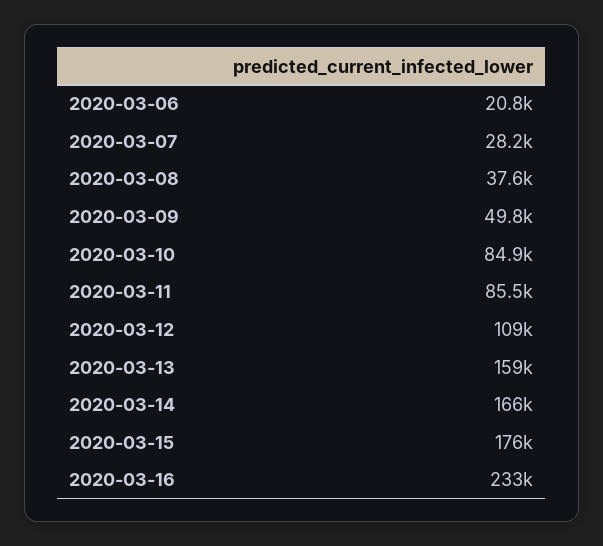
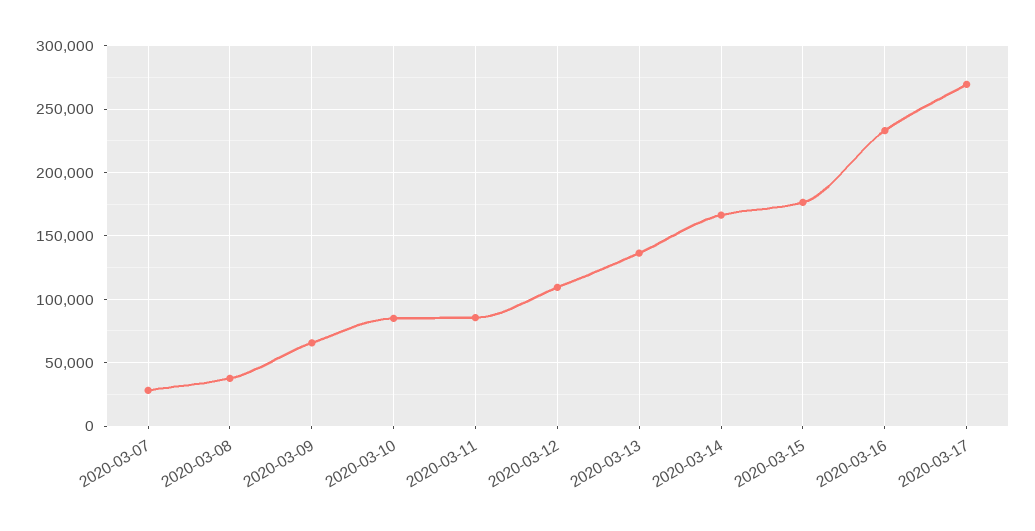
2020-03-06: 20800 -> none
2020-03-09: 49800 -> 65000
2020-03-13: 159000 -> 135000
2020-03-17: none -> 270000

